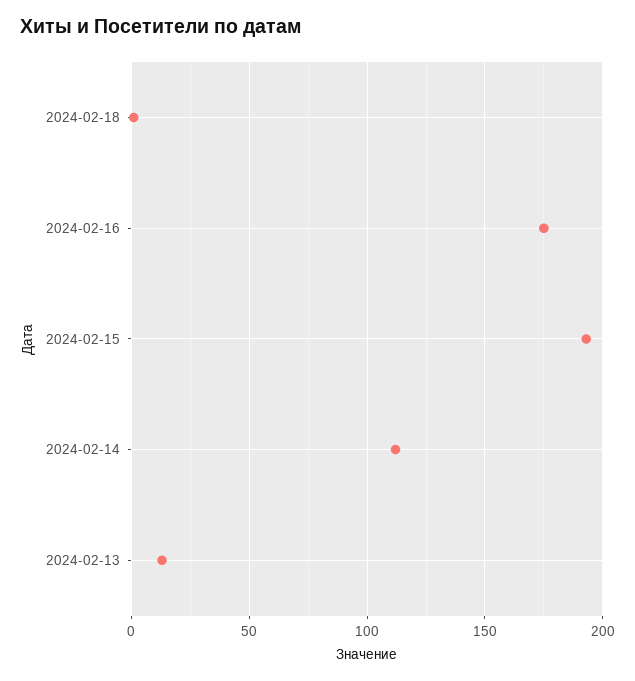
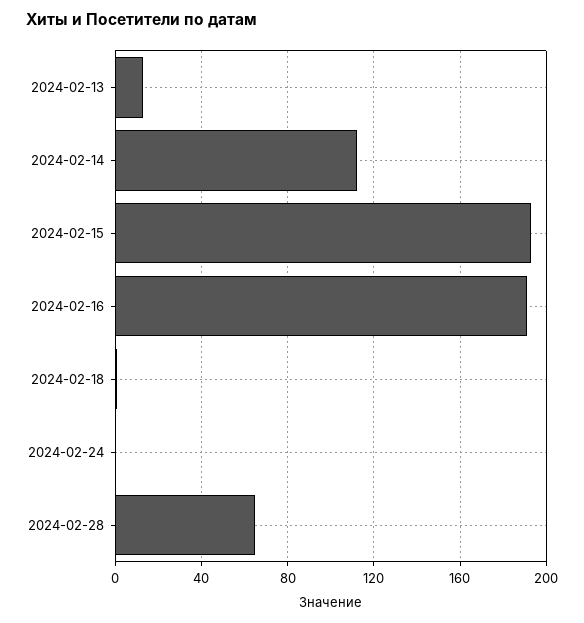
2024-02-16: 175 -> 190
2024-02-24: none -> 0
2024-02-28: none -> 65

